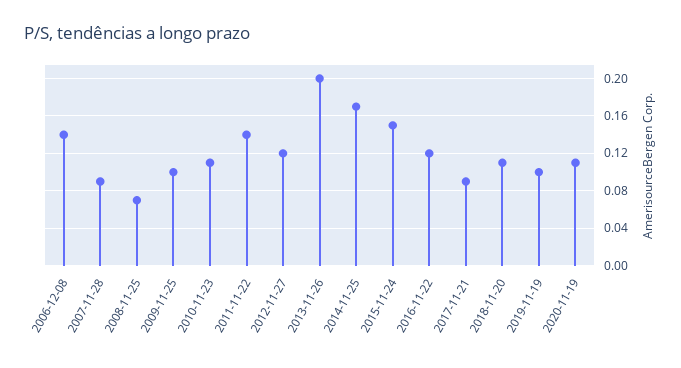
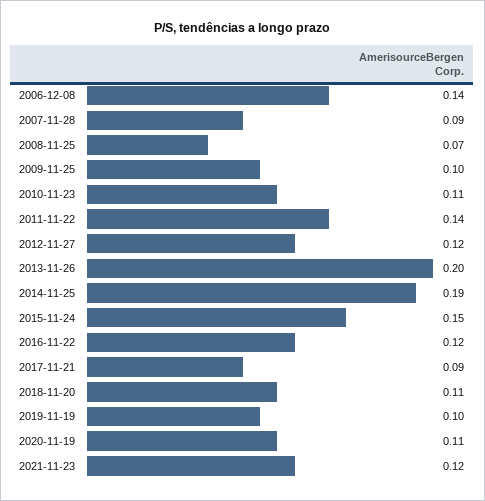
2014-11-25: 0.17 -> 0.19
2021-11-23: none -> 0.12

